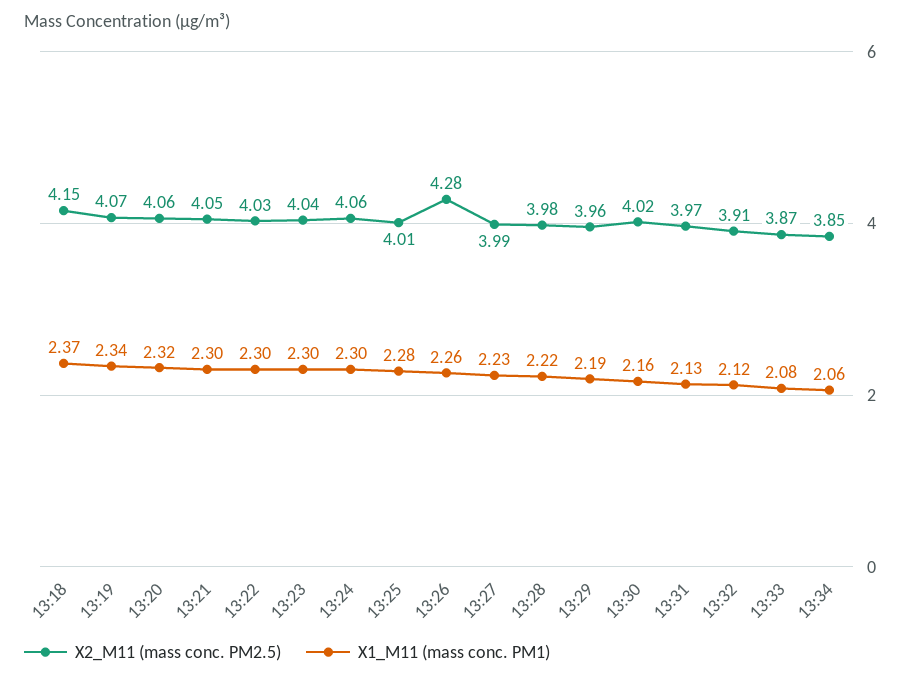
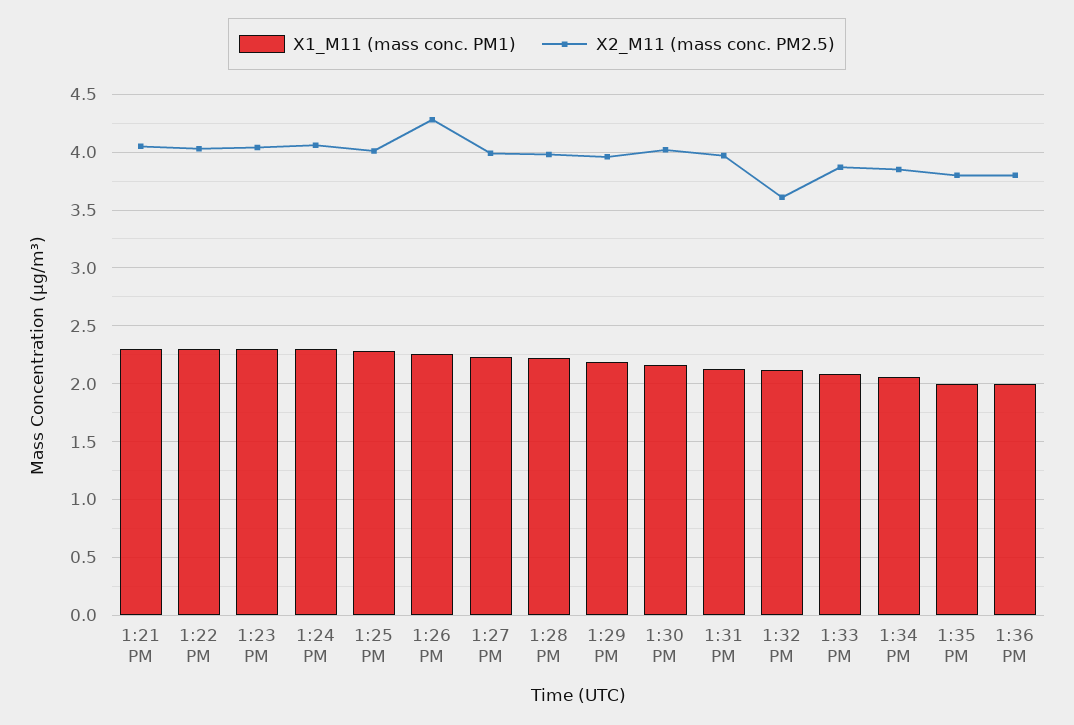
X2_M11 (mass conc. PM2.5), 13:18: 4.15 -> none
X1_M11 (mass conc. PM1), 13:18: 2.37 -> none
X2_M11 (mass conc. PM2.5), 13:19: 4.07 -> none
X1_M11 (mass conc. PM1), 13:19: 2.34 -> none
X2_M11 (mass conc. PM2.5), 13:20: 4.06 -> none
X1_M11 (mass conc. PM1), 13:20: 2.32 -> none
X2_M11 (mass conc. PM2.5), 13:32: 3.91 -> 3.6
X1_M11 (mass conc. PM1), 1:35 PM: none -> 2
X2_M11 (mass conc. PM2.5), 1:35 PM: none -> 3.8
X1_M11 (mass conc. PM1), 1:36 PM: none -> 2
X2_M11 (mass conc. PM2.5), 1:36 PM: none -> 3.8

